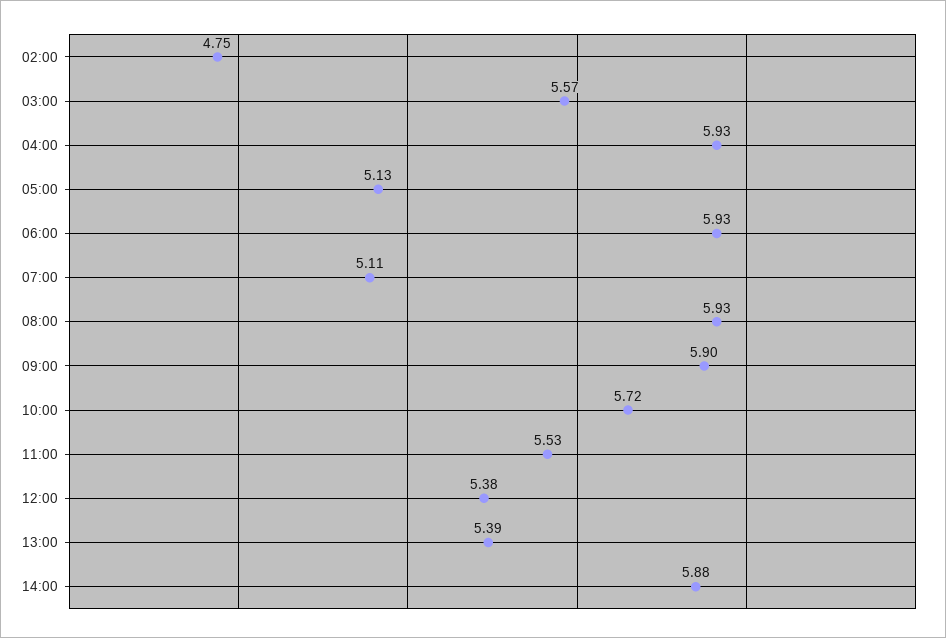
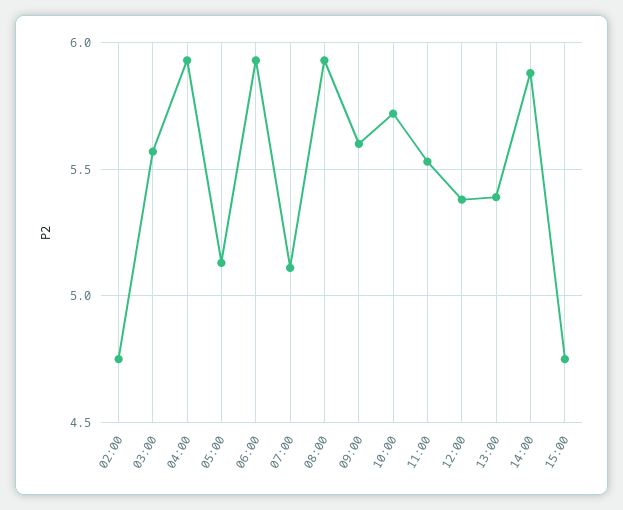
09:00: 5.9 -> 5.6
15:00: none -> 4.75

